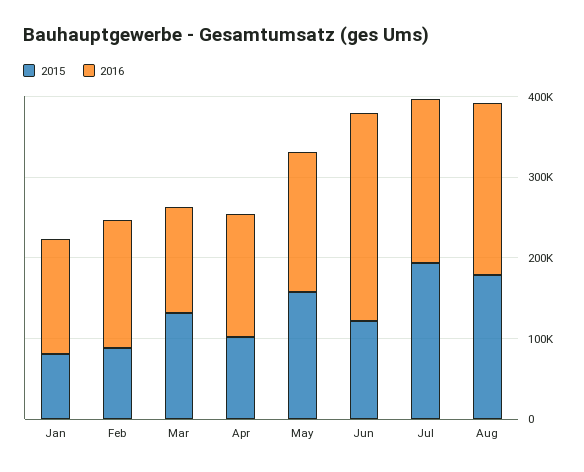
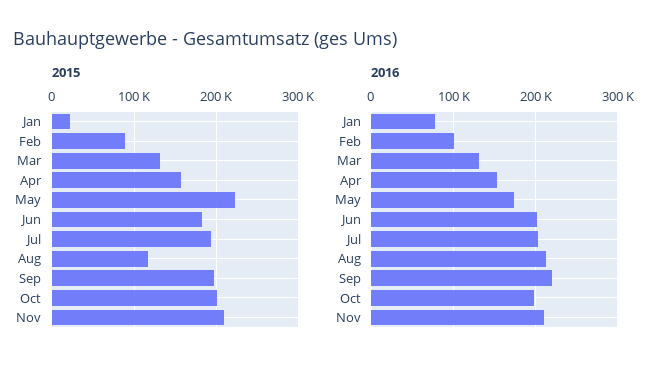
2015, Jan: 80000 -> 20000
2016, Jan: 140000 -> 80000
2016, Feb: 160000 -> 100000
2015, Apr: 100000 -> 160000
2015, May: 160000 -> 220000
2015, Jun: 120000 -> 180000
2016, Jun: 260000 -> 200000
2015, Aug: 180000 -> 120000
2015, Sep: none -> 200000
2015, Oct: none -> 200000
2015, Nov: none -> 210000
2016, Sep: none -> 220000
2016, Oct: none -> 200000
2016, Nov: none -> 210000

